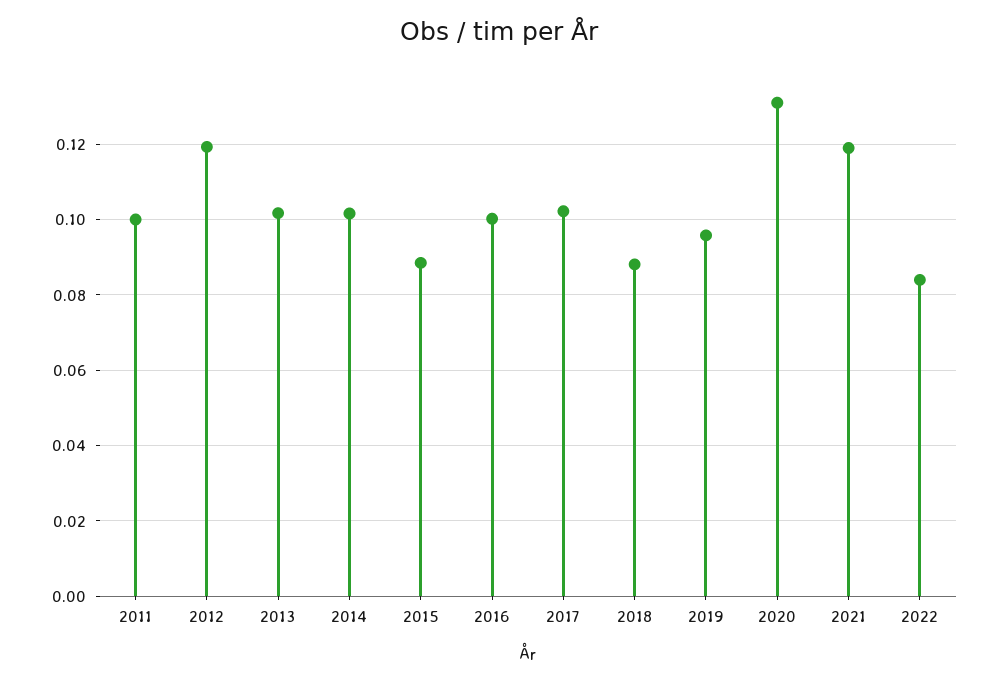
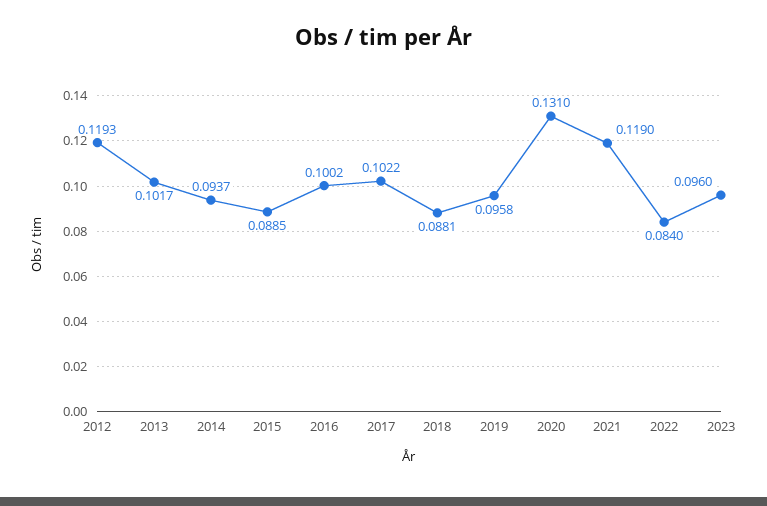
2011: 0.1 -> none
2014: 0.102 -> 0.0937
2023: none -> 0.096

